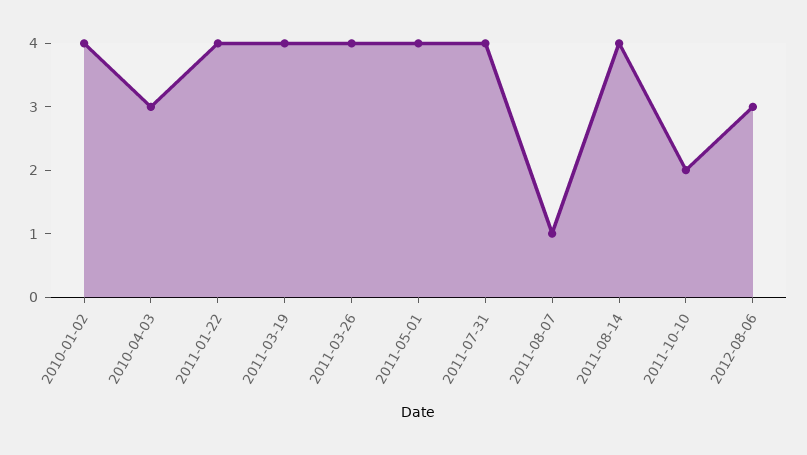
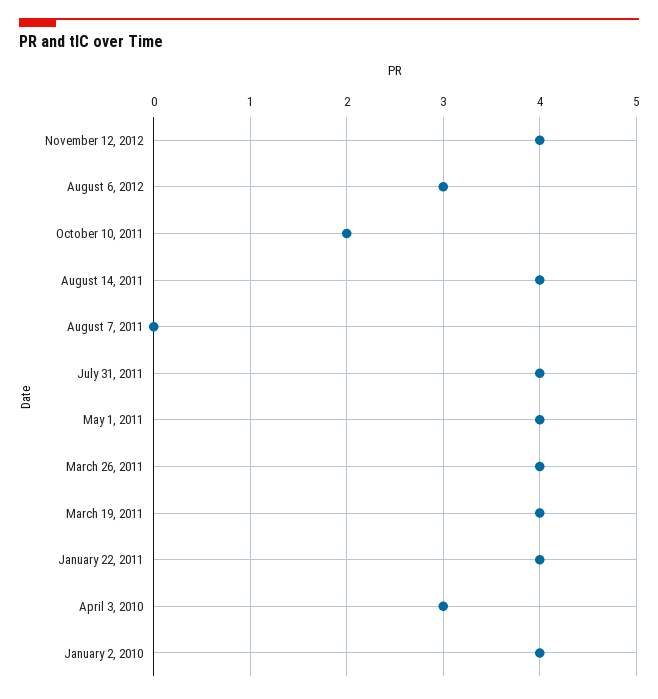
2011-08-07: 1 -> 0
November 12, 2012: none -> 4

